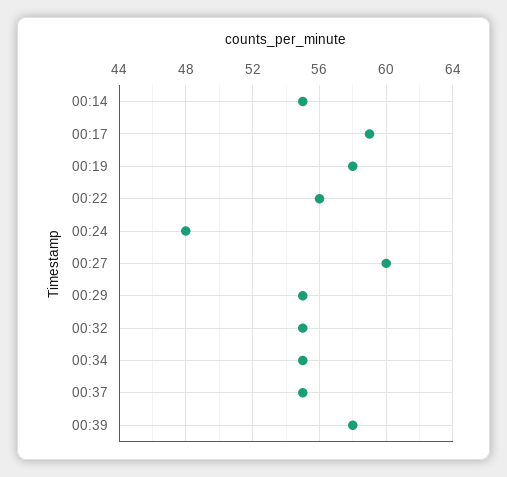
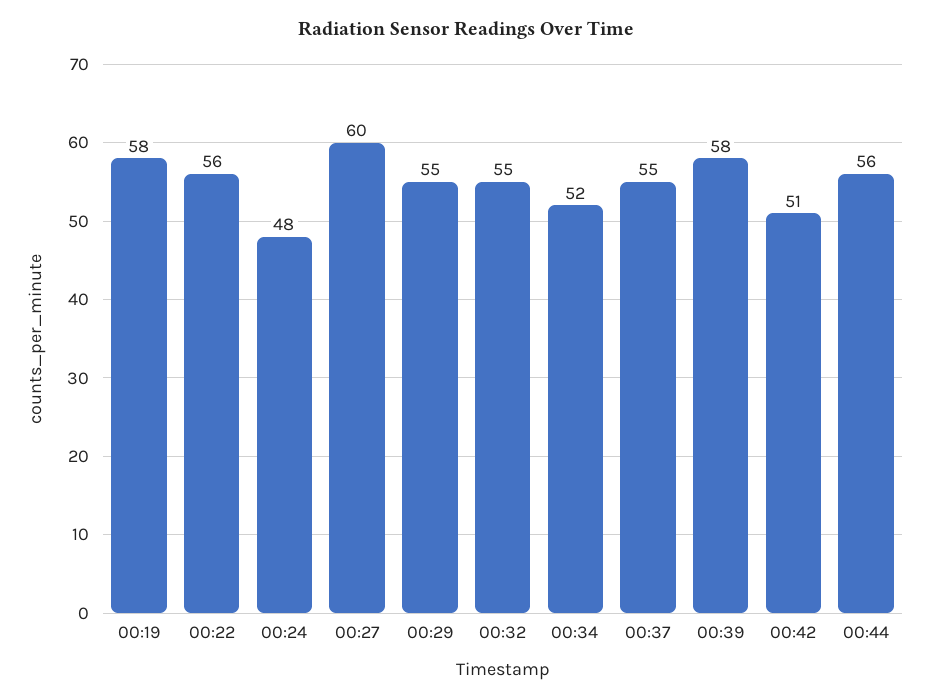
00:14: 55 -> none
00:17: 59 -> none
00:34: 55 -> 52
00:42: none -> 51
00:44: none -> 56

